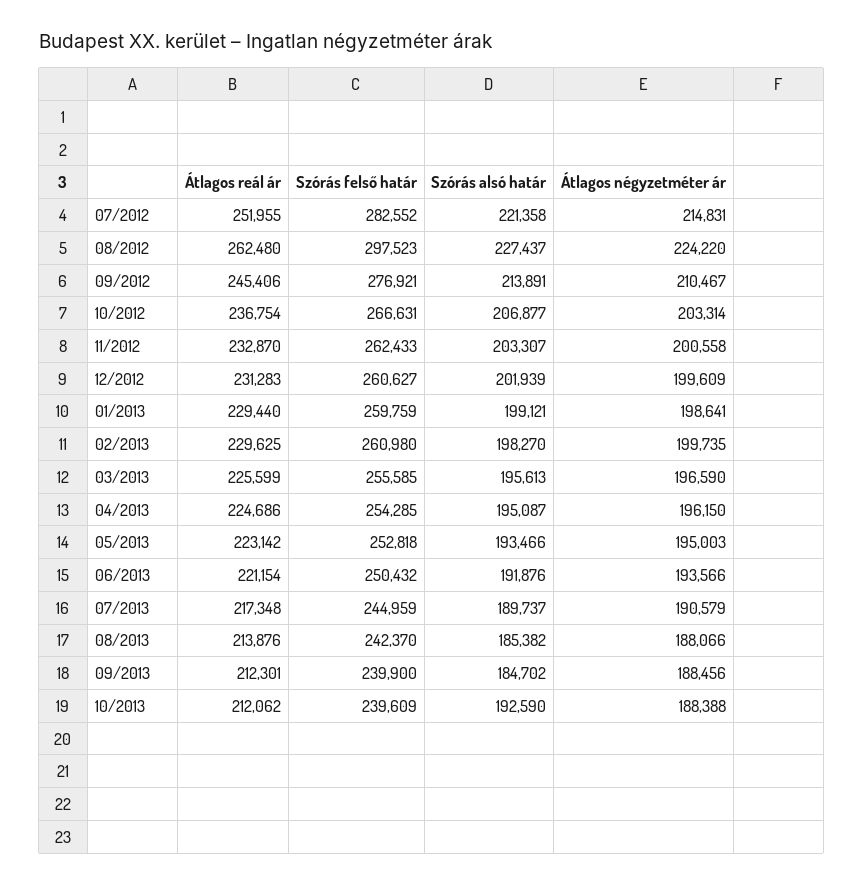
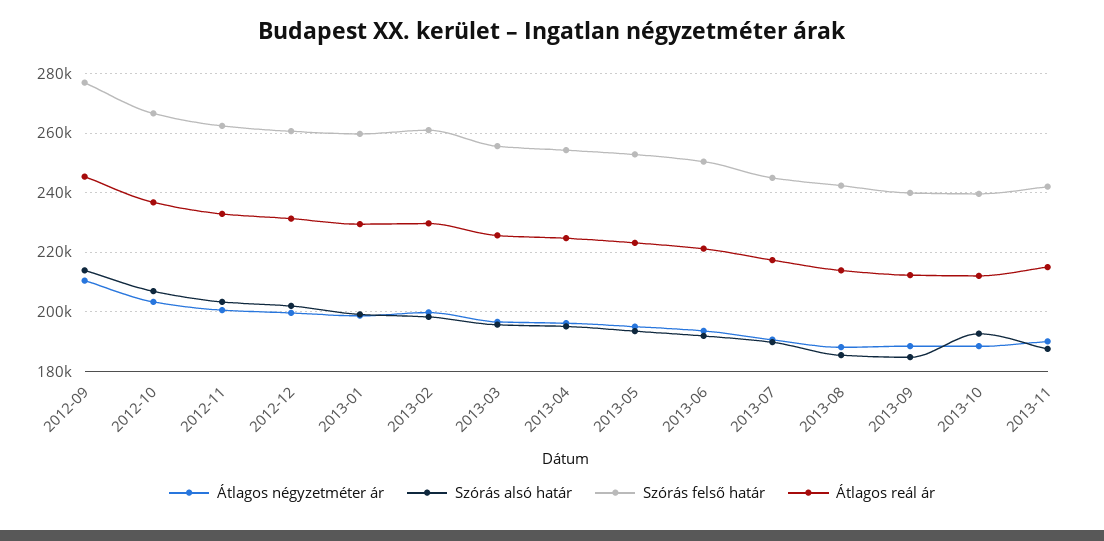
Átlagos reál ár, 07/2012: 251955 -> none
Szórás felső határ, 07/2012: 282552 -> none
Szórás alsó határ, 07/2012: 221358 -> none
Átlagos négyzetméter ár, 07/2012: 214831 -> none
Átlagos reál ár, 08/2012: 262480 -> none
Szórás felső határ, 08/2012: 297523 -> none
Szórás alsó határ, 08/2012: 227437 -> none
Átlagos négyzetméter ár, 08/2012: 224220 -> none
Átlagos négyzetméter ár, 2013-11: none -> 190000
Szórás alsó határ, 2013-11: none -> 187500
Szórás felső határ, 2013-11: none -> 242500
Átlagos reál ár, 2013-11: none -> 215000

